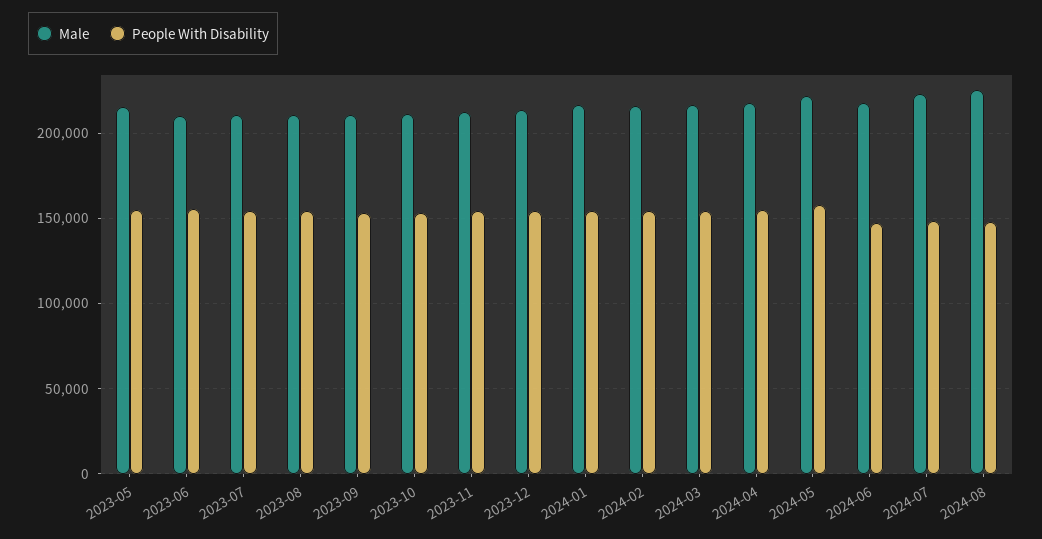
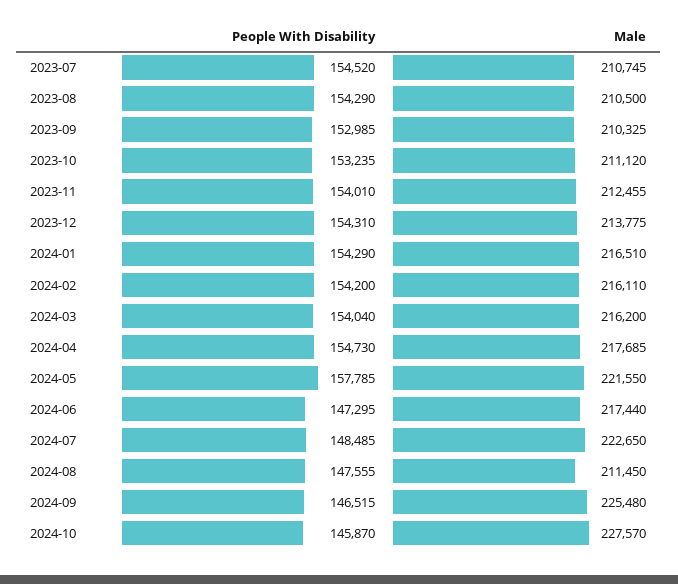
Male, 2023-05: 215000 -> none
People With Disability, 2023-05: 155000 -> none
Male, 2023-06: 210000 -> none
People With Disability, 2023-06: 155000 -> none
Male, 2024-08: 225000 -> 211450
People With Disability, 2024-09: none -> 146515
Male, 2024-09: none -> 225480
People With Disability, 2024-10: none -> 145870
Male, 2024-10: none -> 227570

